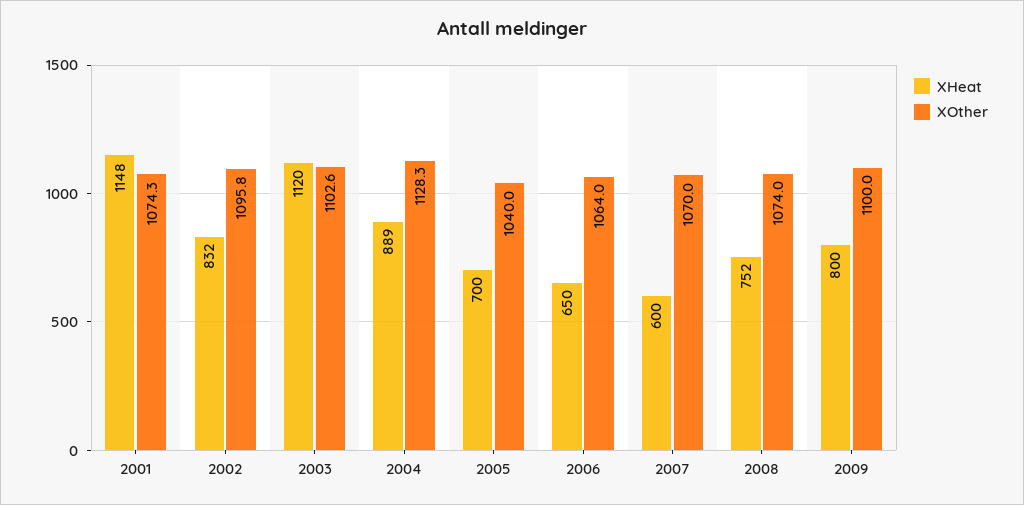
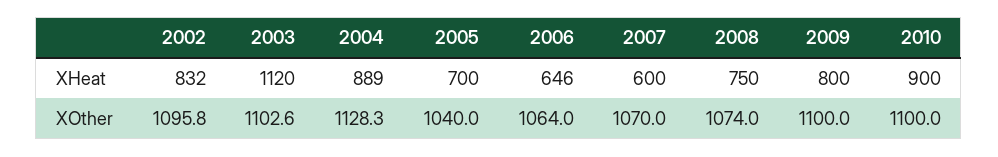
XHeat, 2001: 1148 -> none
XOther, 2001: 1074.3 -> none
XHeat, 2006: 650 -> 646
XHeat, 2008: 752 -> 750
XHeat, 2010: none -> 900
XOther, 2010: none -> 1100

